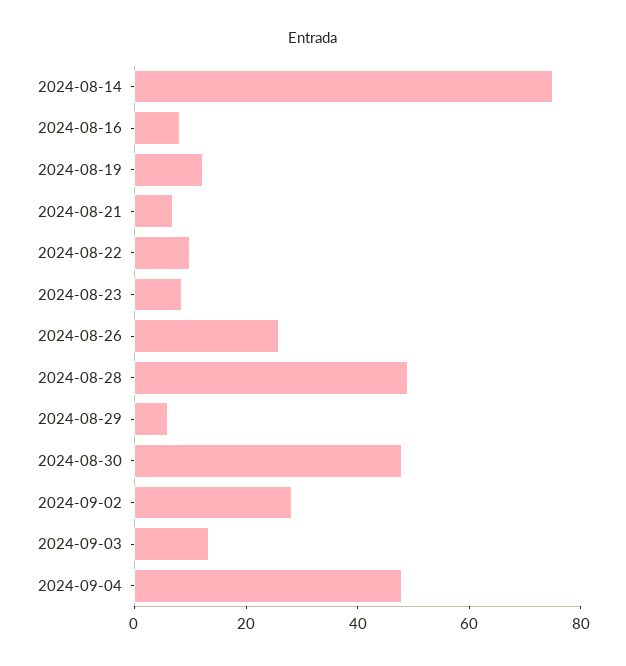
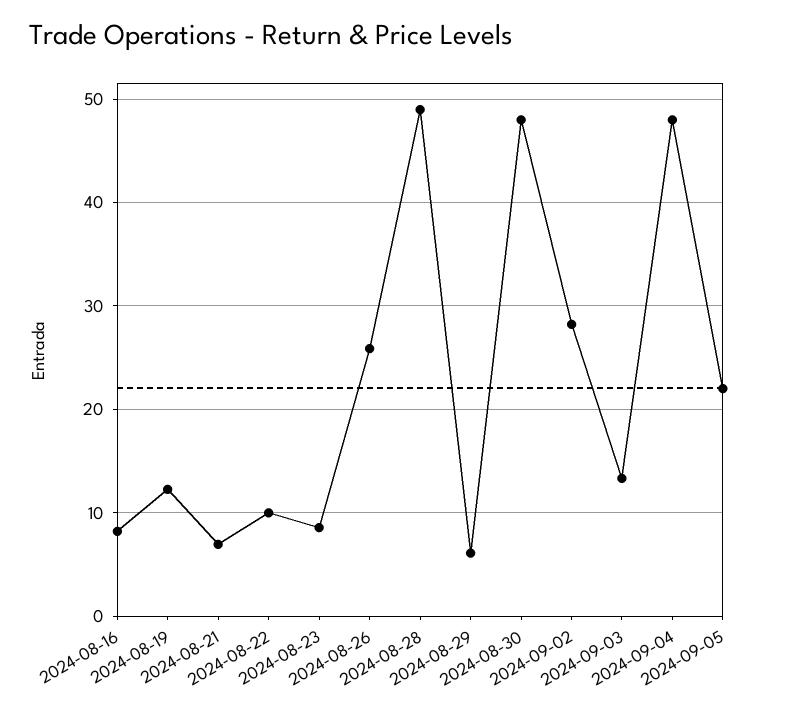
2024-08-14: 75 -> none
2024-09-05: none -> 22

